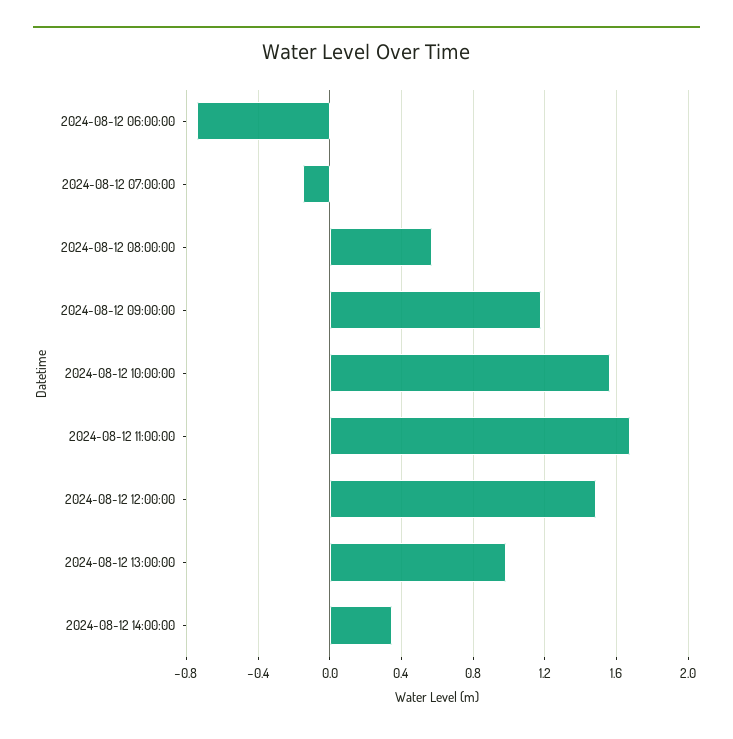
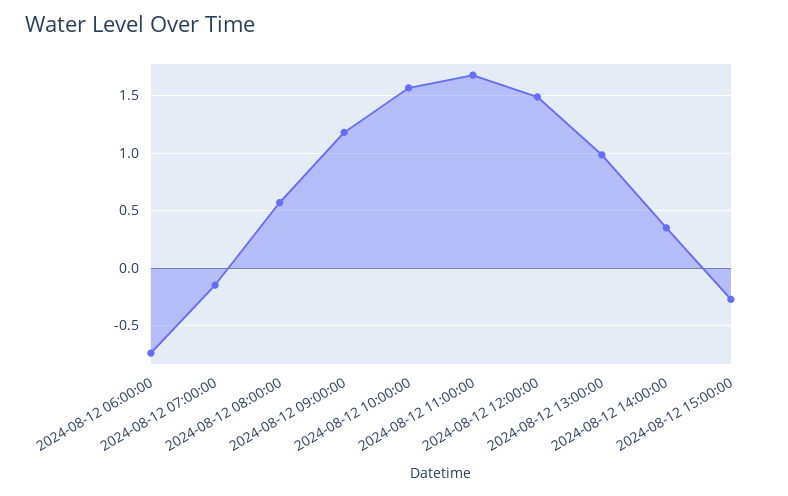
2024-08-12 15:00:00: none -> -0.3

